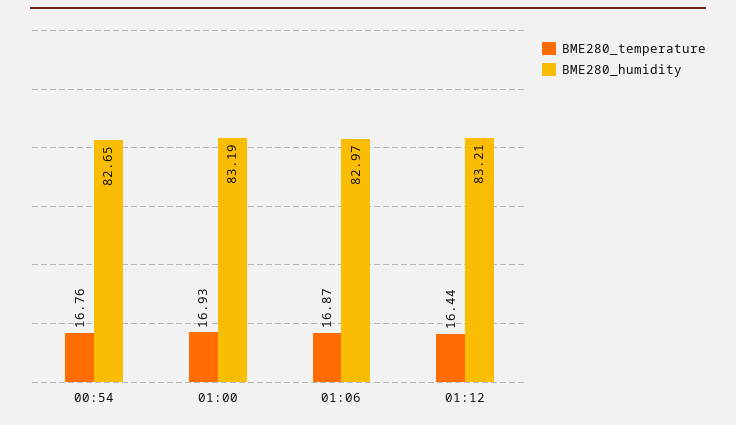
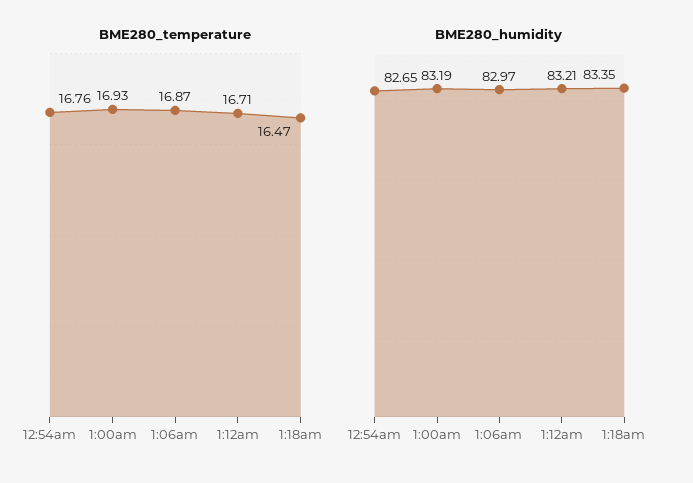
BME280_temperature, 01:12: 16.44 -> 16.71
BME280_temperature, 1:18am: none -> 16.47
BME280_humidity, 1:18am: none -> 83.35

